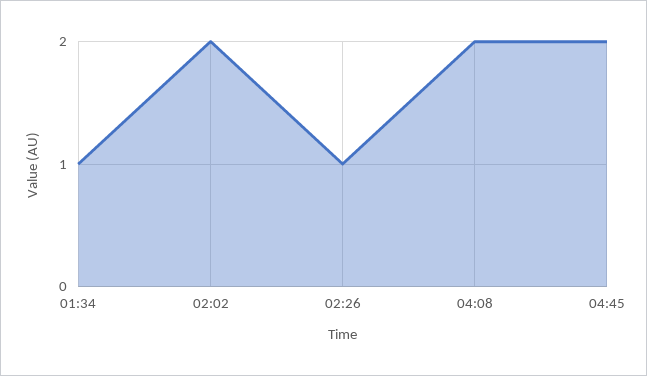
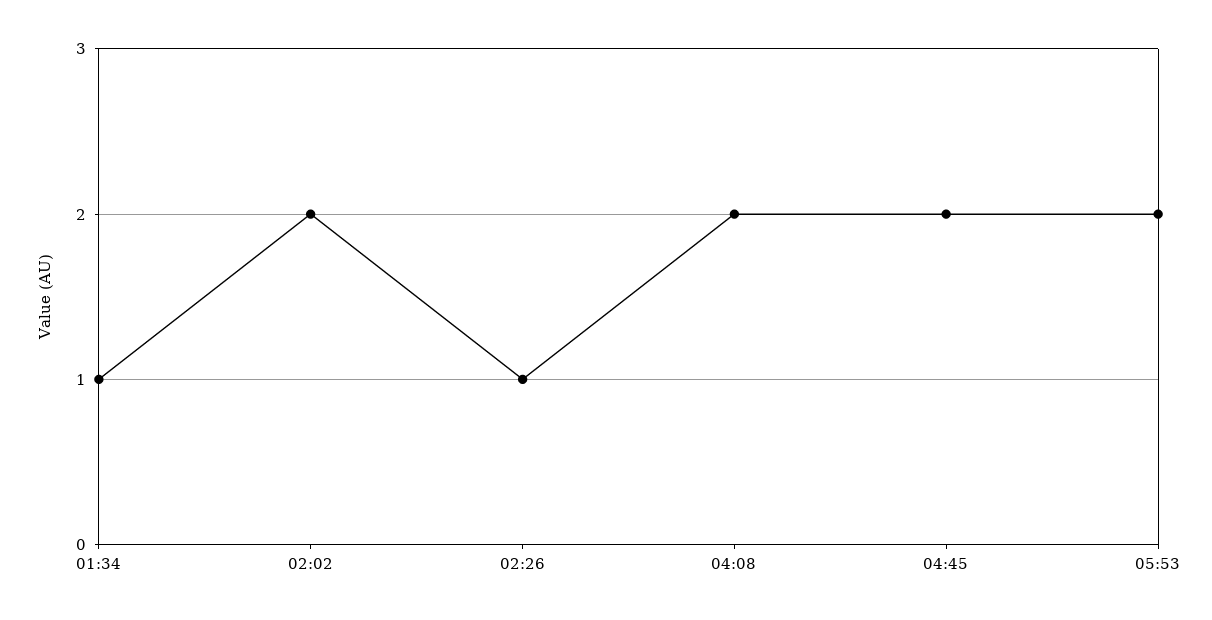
05:53: none -> 2

